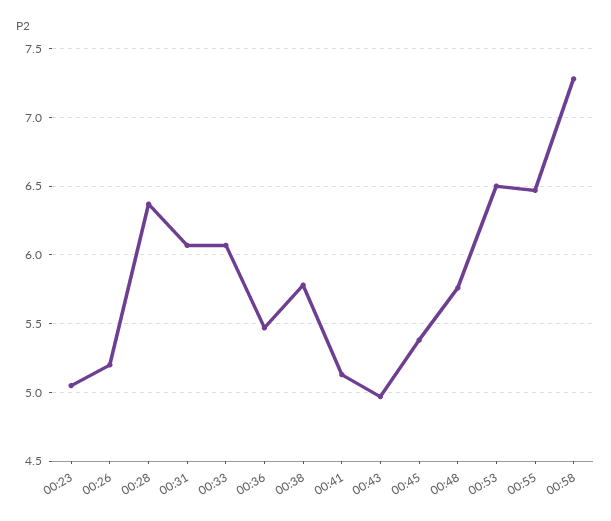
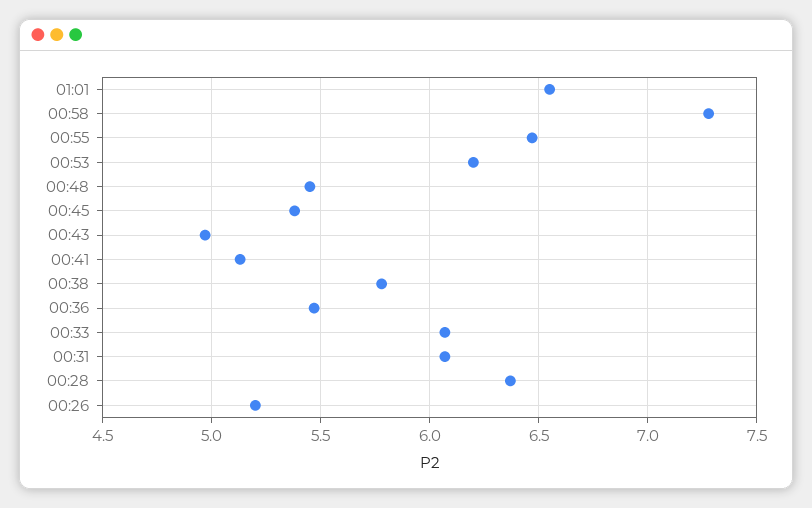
00:23: 5.05 -> none
00:48: 5.75 -> 5.45
00:53: 6.5 -> 6.2
01:01: none -> 6.55

